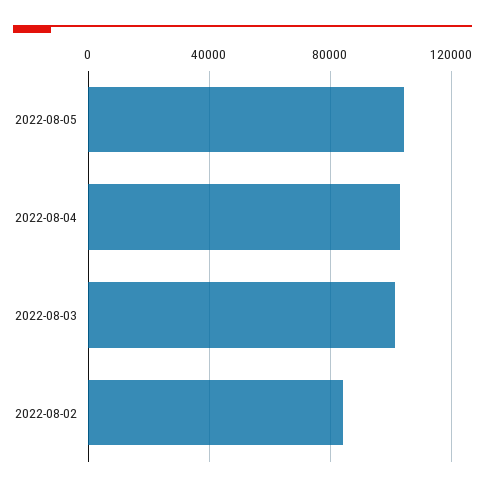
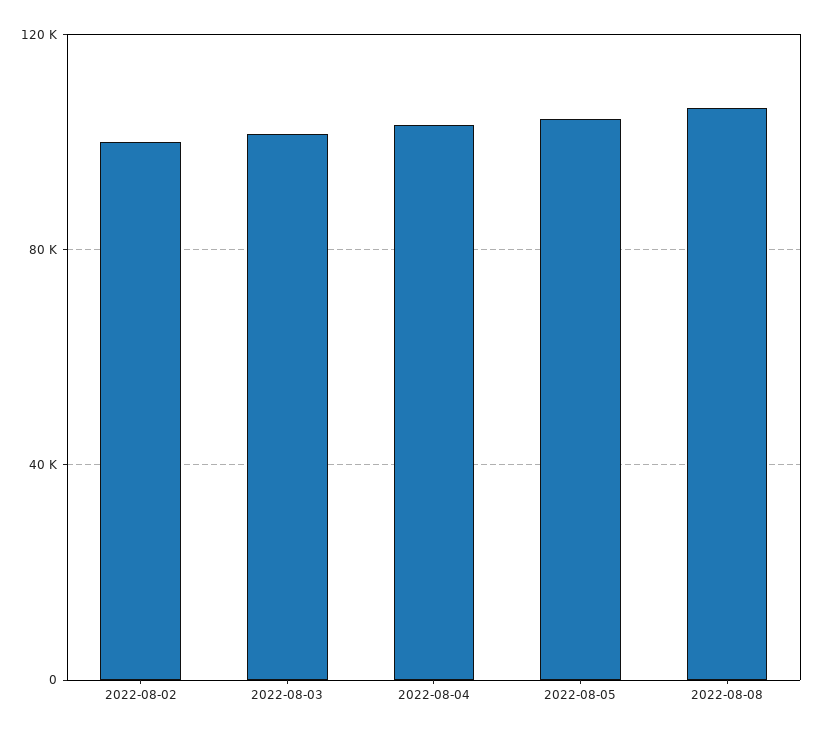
2022-08-02: 85000 -> 100000
2022-08-08: none -> 105000

